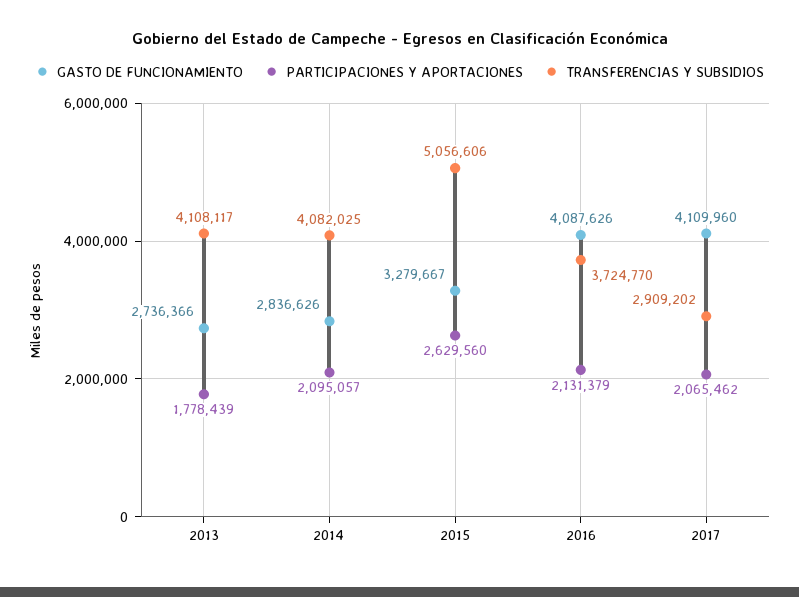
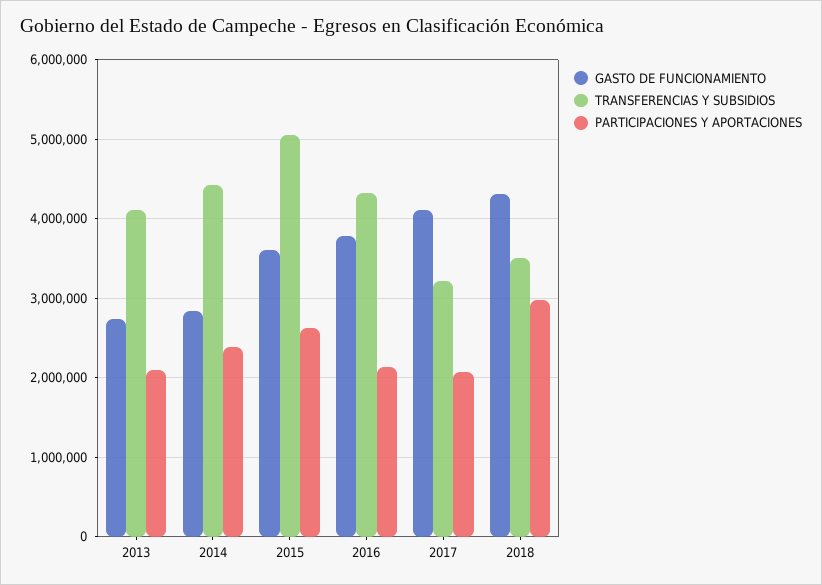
PARTICIPACIONES Y APORTACIONES, 2013: 1778439 -> 2100000
PARTICIPACIONES Y APORTACIONES, 2014: 2095057 -> 2400000
TRANSFERENCIAS Y SUBSIDIOS, 2014: 4082025 -> 4400000
GASTO DE FUNCIONAMIENTO, 2015: 3279667 -> 3600000
GASTO DE FUNCIONAMIENTO, 2016: 4087626 -> 3800000
TRANSFERENCIAS Y SUBSIDIOS, 2016: 3724770 -> 4300000
TRANSFERENCIAS Y SUBSIDIOS, 2017: 2909202 -> 3200000
GASTO DE FUNCIONAMIENTO, 2018: none -> 4300000
TRANSFERENCIAS Y SUBSIDIOS, 2018: none -> 3500000
PARTICIPACIONES Y APORTACIONES, 2018: none -> 3000000

